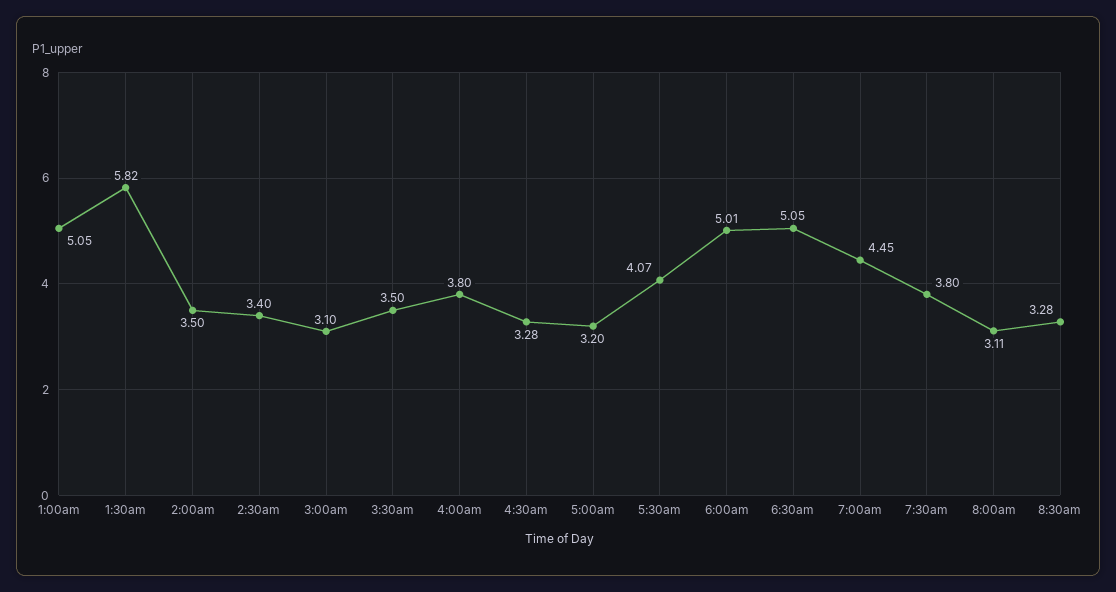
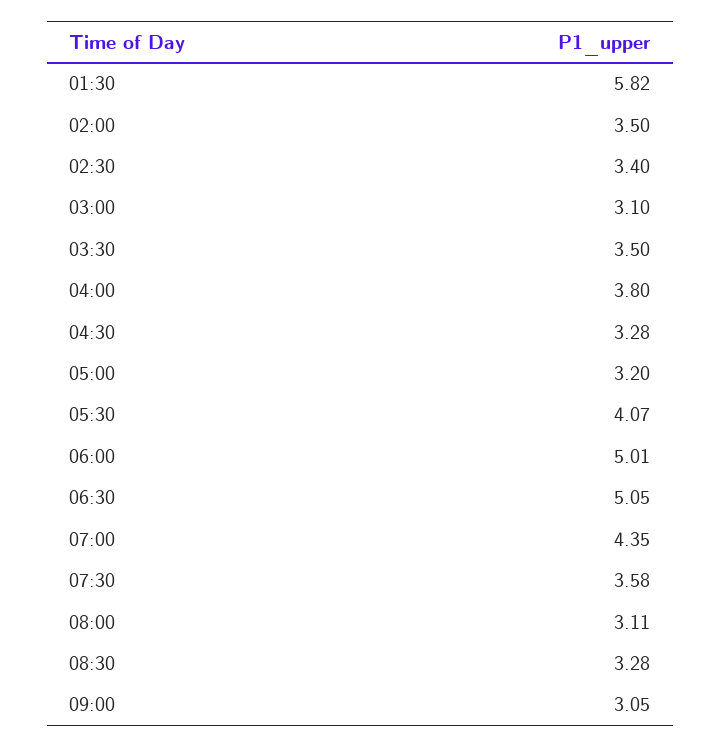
1:00am: 5.05 -> none
7:00am: 4.45 -> 4.35
7:30am: 3.8 -> 3.58
09:00: none -> 3.05

